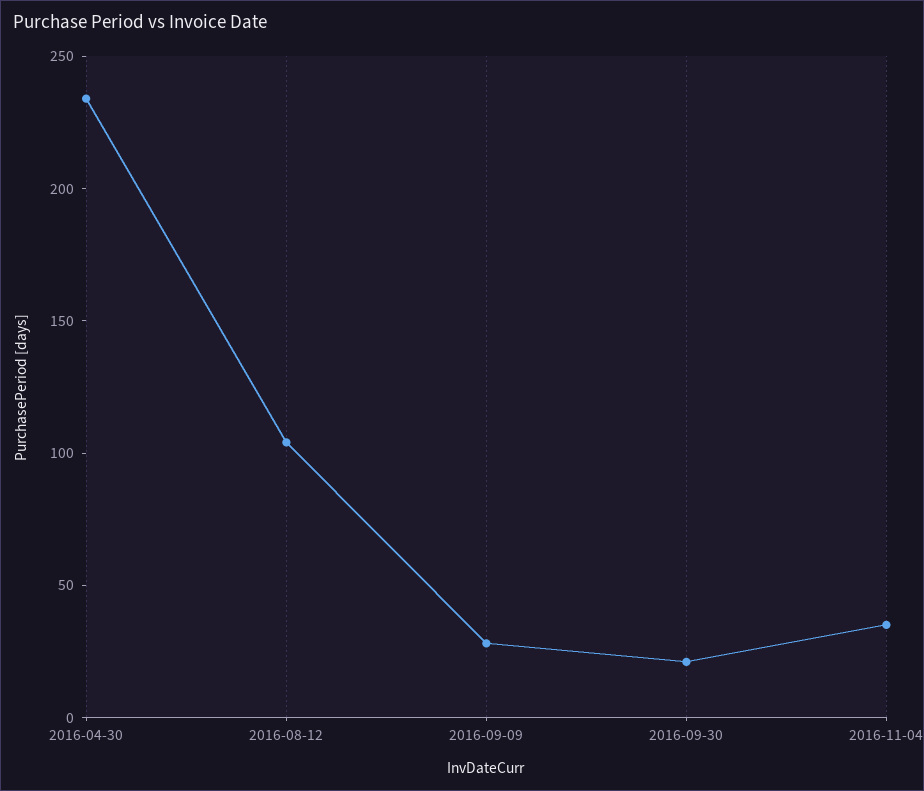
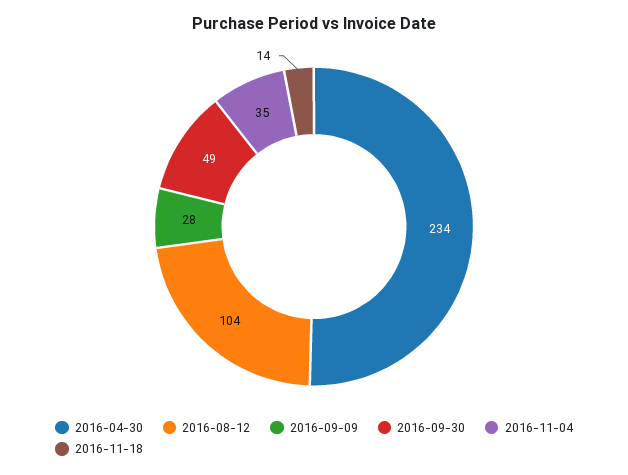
2016-09-30: 20 -> 49
2016-11-18: none -> 14

